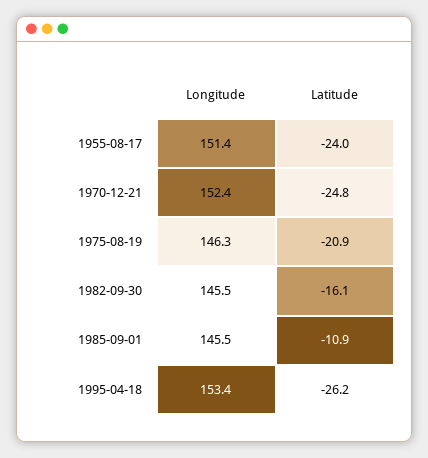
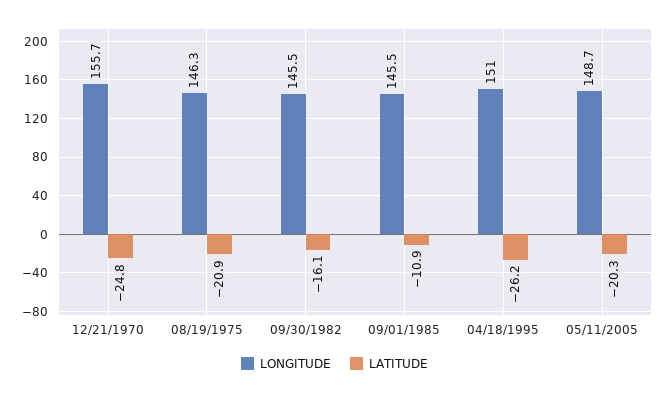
Longitude, 1955-08-17: 151.4 -> none
Latitude, 1955-08-17: -24 -> none
Longitude, 1970-12-21: 152.4 -> 155.7
Longitude, 1995-04-18: 153.4 -> 151
Longitude, 05/11/2005: none -> 148.7
Latitude, 05/11/2005: none -> -20.3

